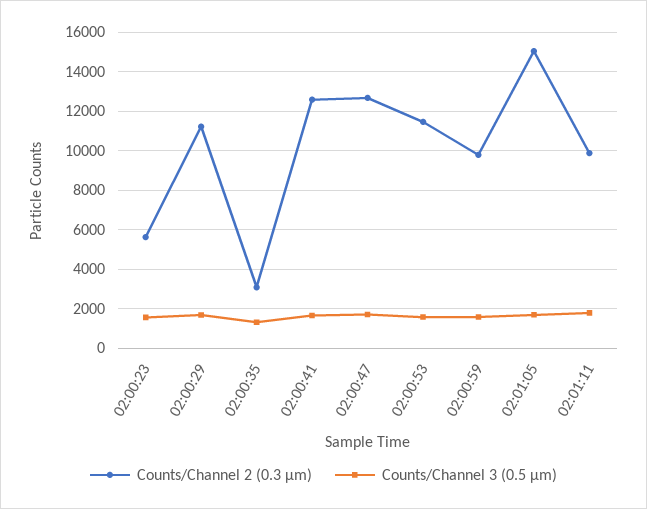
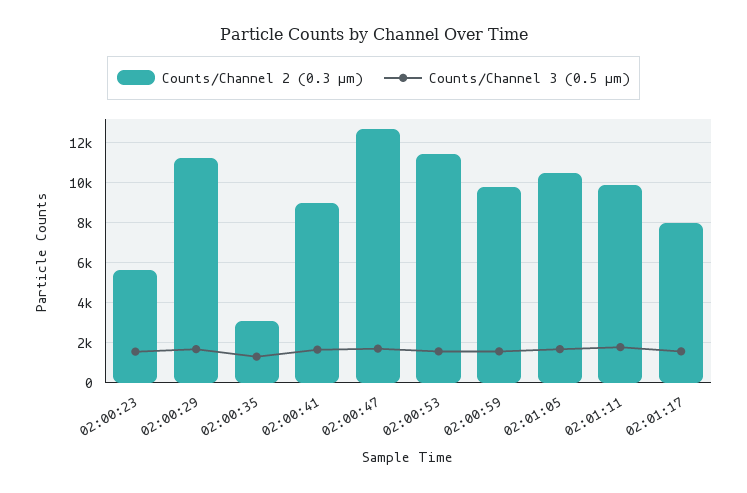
Counts/Channel 2 (0.3 µm), 02:00:41: 12500 -> 9000
Counts/Channel 2 (0.3 µm), 02:01:05: 15000 -> 10500
Counts/Channel 2 (0.3 µm), 02:01:17: none -> 8000
Counts/Channel 3 (0.5 µm), 02:01:17: none -> 1500

